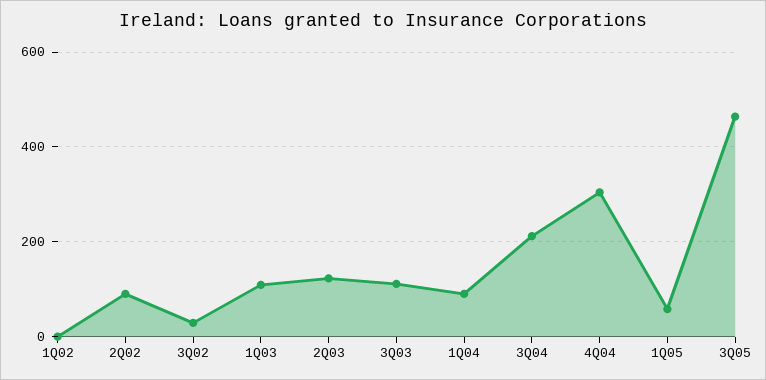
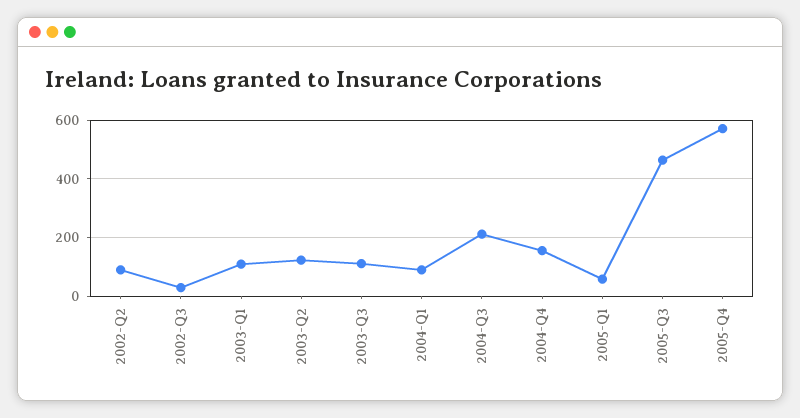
1Q02: 0 -> none
4Q04: 300 -> 150
2005-Q4: none -> 575

